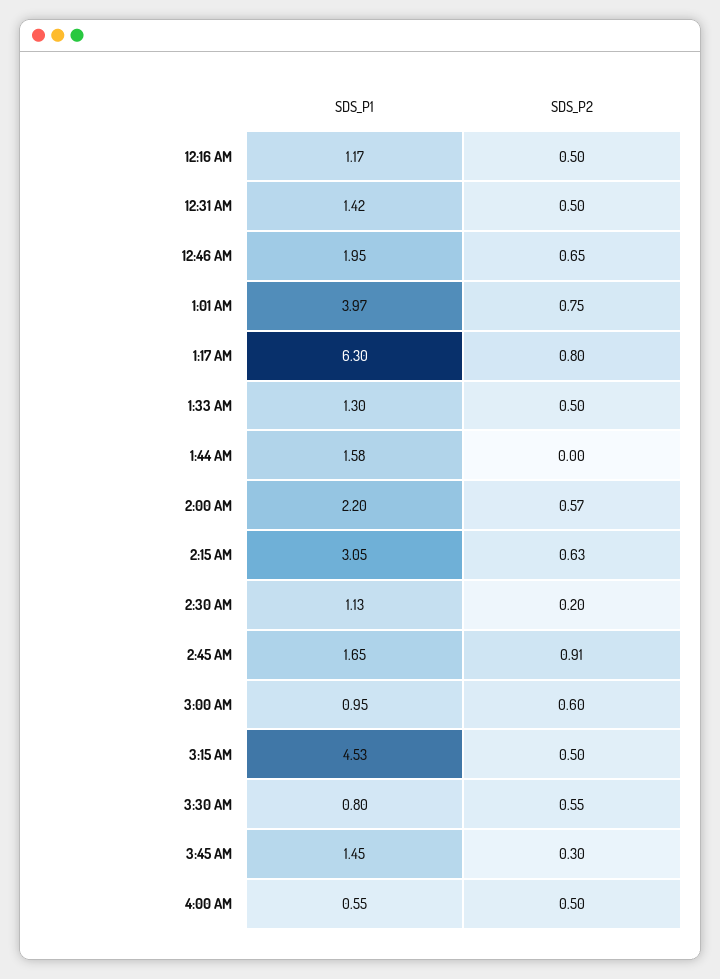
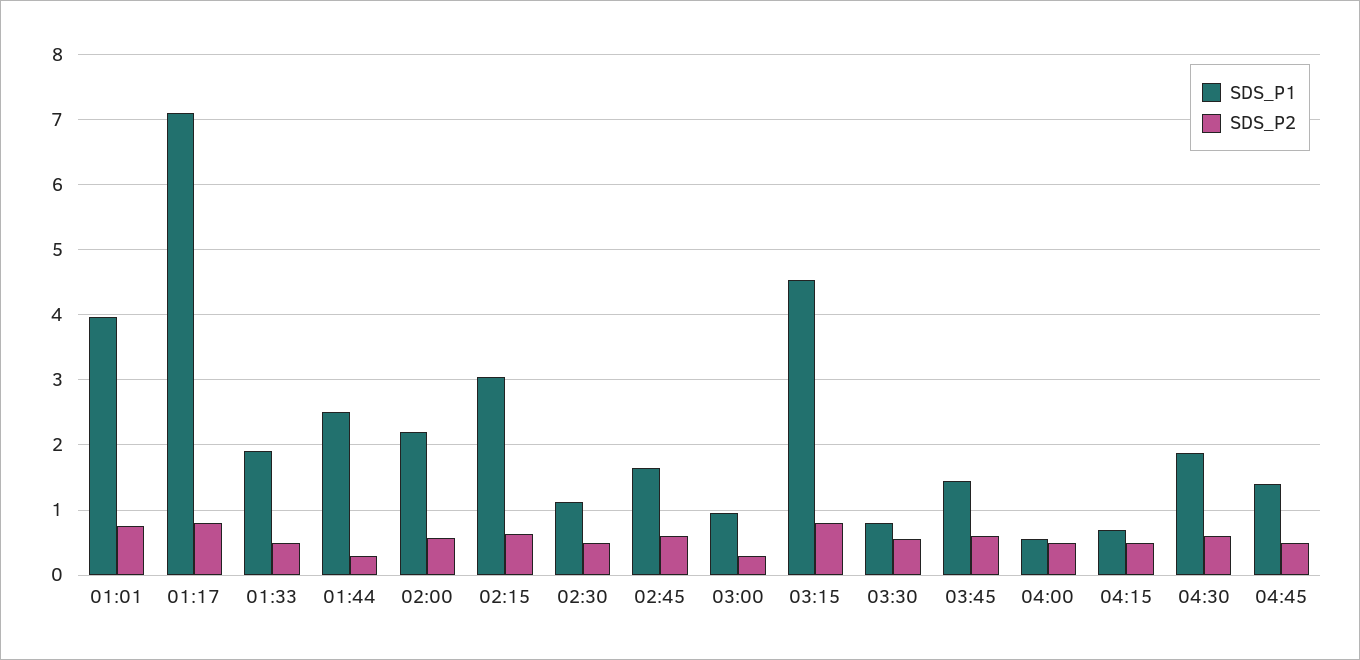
SDS_P1, 12:16 AM: 1.17 -> none
SDS_P2, 12:16 AM: 0.5 -> none
SDS_P1, 12:31 AM: 1.42 -> none
SDS_P2, 12:31 AM: 0.5 -> none
SDS_P1, 12:46 AM: 1.95 -> none
SDS_P2, 12:46 AM: 0.65 -> none
SDS_P1, 1:17 AM: 6.3 -> 7.1
SDS_P1, 1:33 AM: 1.3 -> 1.9
SDS_P1, 1:44 AM: 1.58 -> 2.5
SDS_P2, 1:44 AM: 0 -> 0.3
SDS_P2, 2:30 AM: 0.2 -> 0.5
SDS_P2, 2:45 AM: 0.91 -> 0.6
SDS_P2, 3:00 AM: 0.6 -> 0.3
SDS_P2, 3:15 AM: 0.5 -> 0.8
SDS_P2, 3:45 AM: 0.3 -> 0.6
SDS_P1, 04:15: none -> 0.7
SDS_P2, 04:15: none -> 0.5
SDS_P1, 04:30: none -> 1.9
SDS_P2, 04:30: none -> 0.6
SDS_P1, 04:45: none -> 1.4
SDS_P2, 04:45: none -> 0.5

